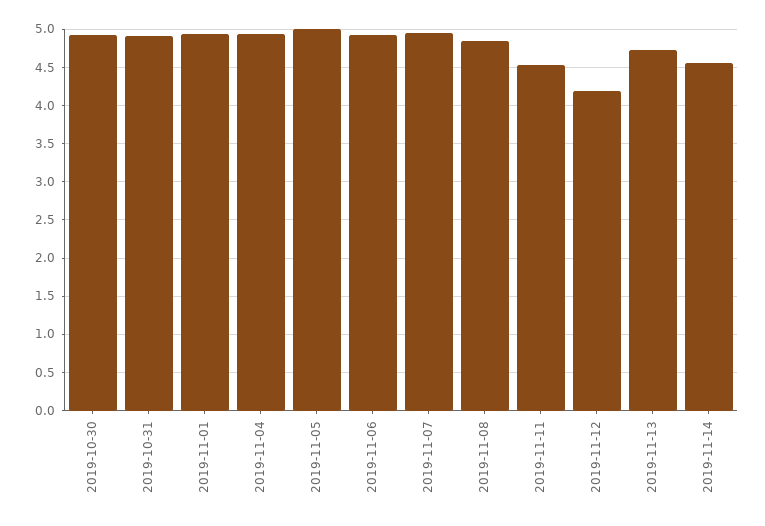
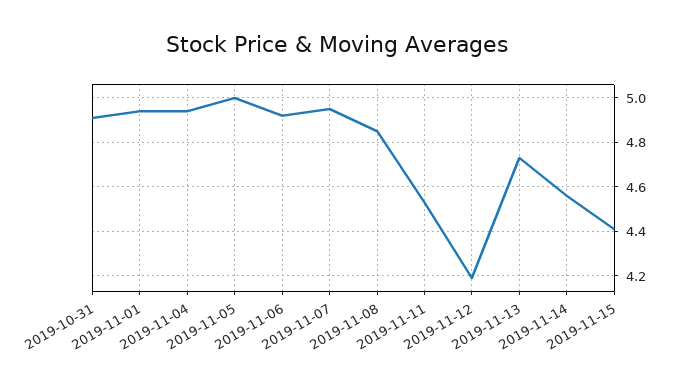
2019-10-30: 4.9 -> none
2019-11-15: none -> 4.4

